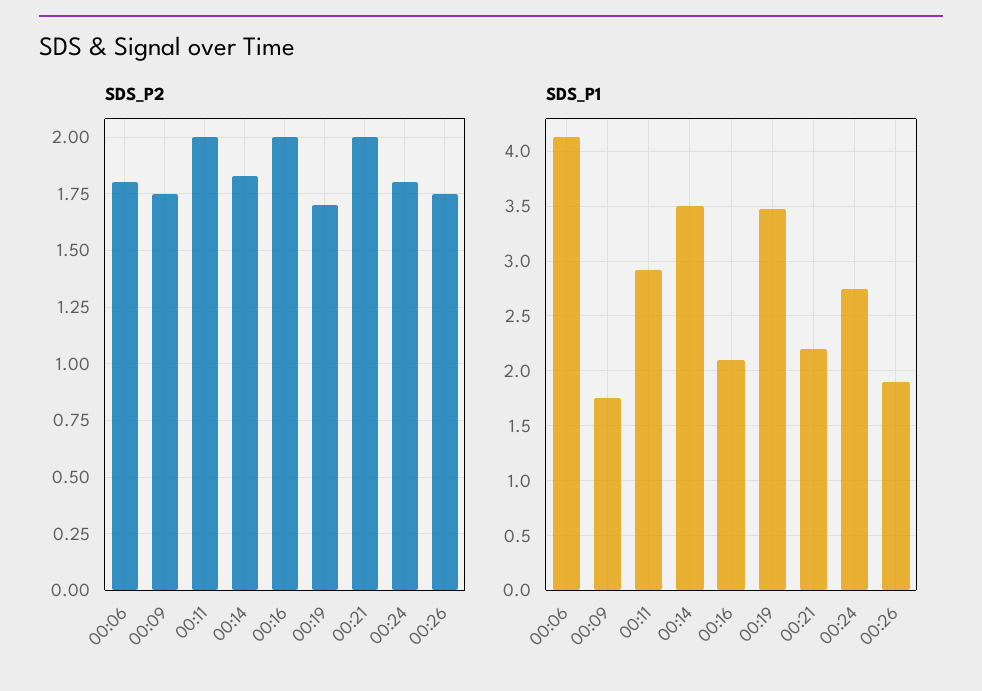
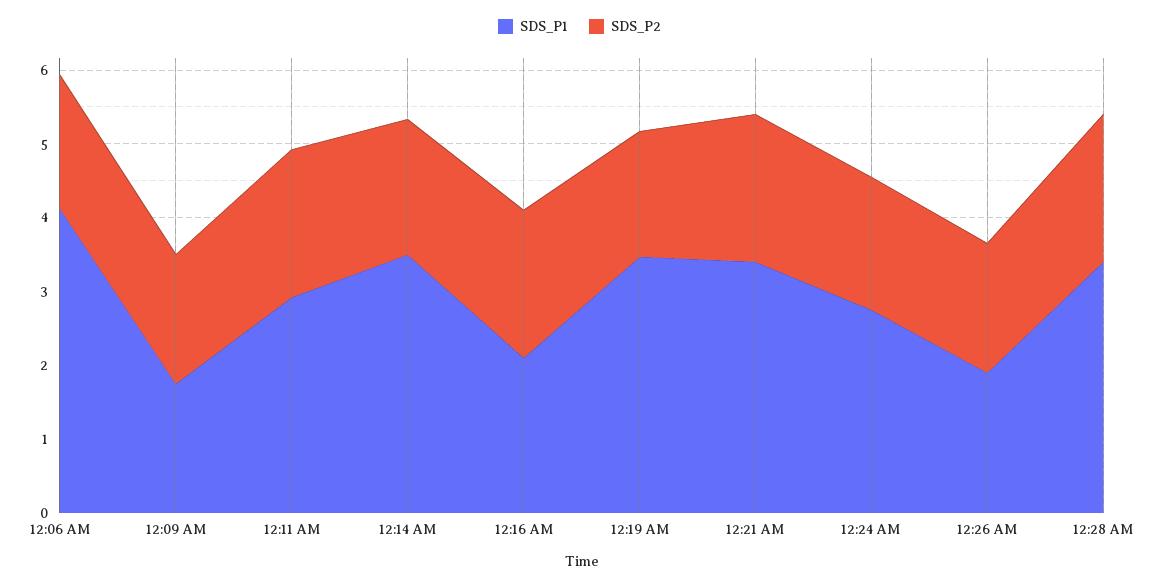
SDS_P1, 00:21: 2.2 -> 3.4
SDS_P1, 12:28 AM: none -> 3.4
SDS_P2, 12:28 AM: none -> 2

